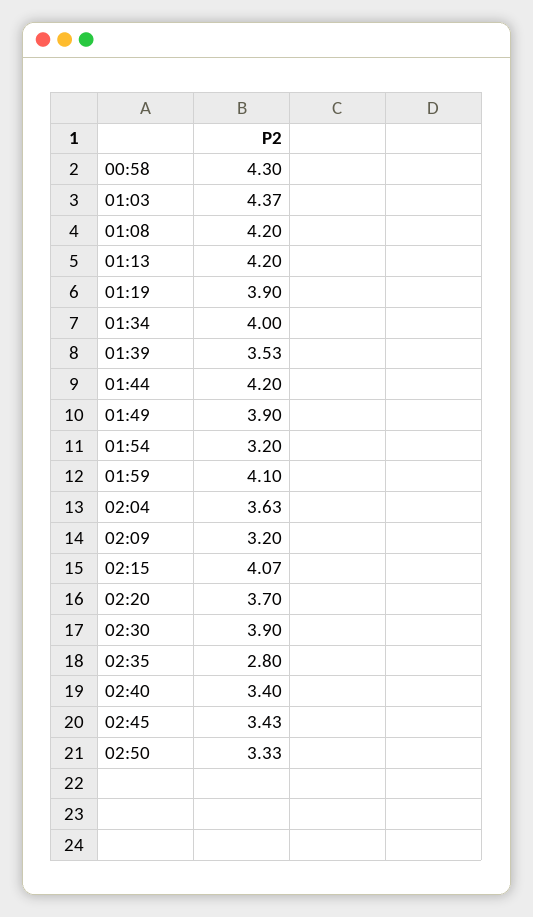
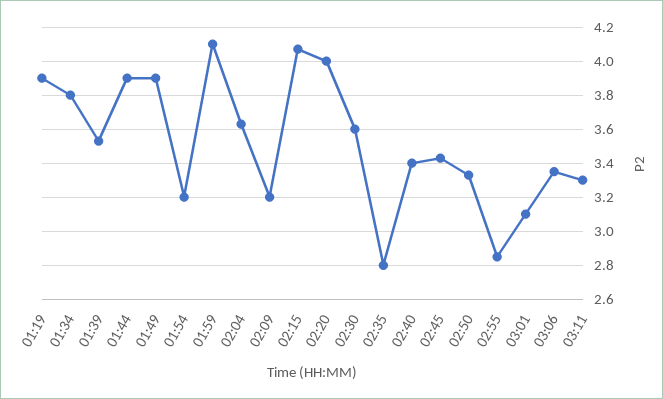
00:58: 4.3 -> none
01:03: 4.37 -> none
01:08: 4.2 -> none
01:13: 4.2 -> none
01:34: 4 -> 3.8
01:44: 4.2 -> 3.9
02:20: 3.7 -> 4
02:30: 3.9 -> 3.6
02:55: none -> 2.85
03:01: none -> 3.1
03:06: none -> 3.35
03:11: none -> 3.3

